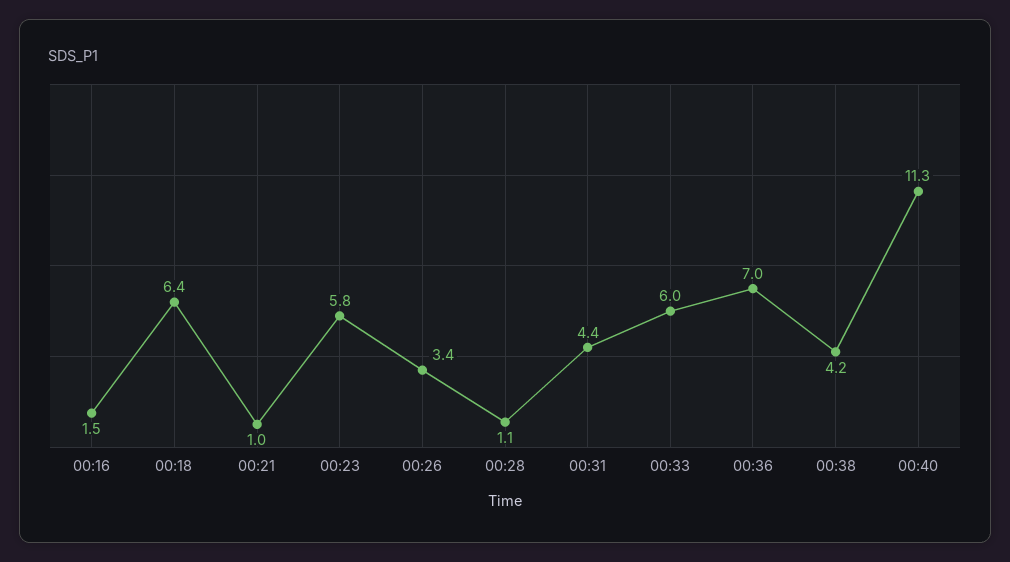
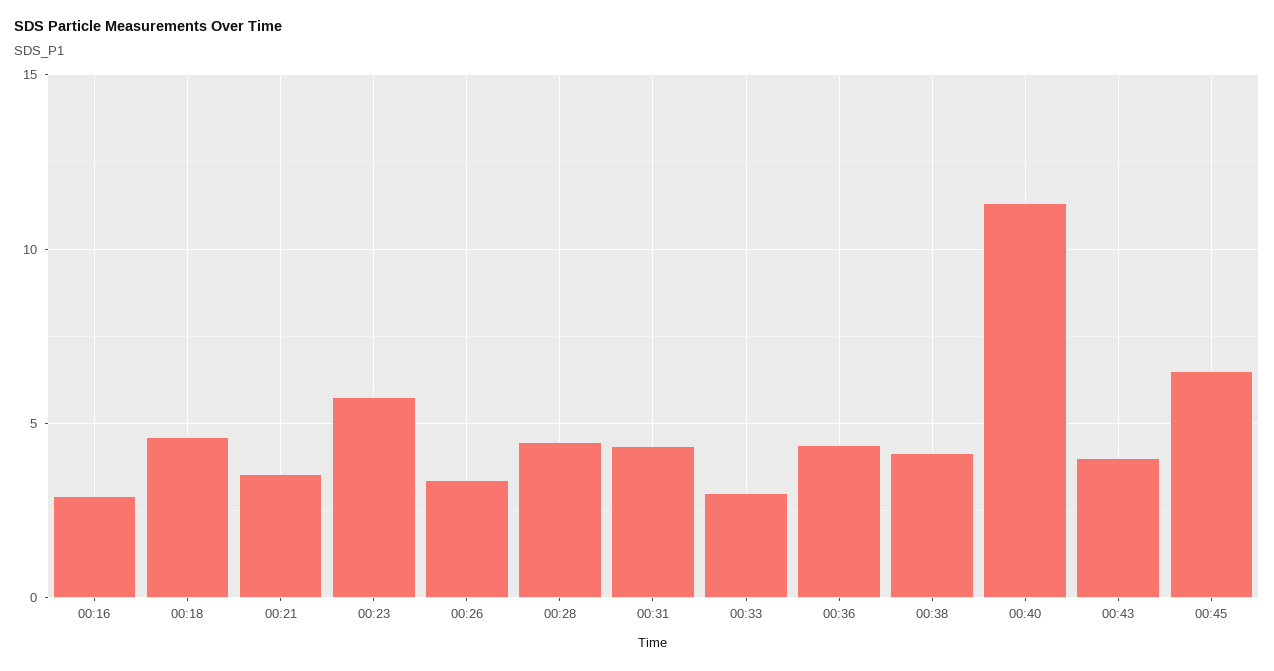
00:16: 1.5 -> 3
00:18: 6.4 -> 4.5
00:21: 1 -> 3.5
00:28: 1.1 -> 4.5
00:33: 6 -> 3
00:36: 7 -> 4.5
00:43: none -> 4
00:45: none -> 6.5

